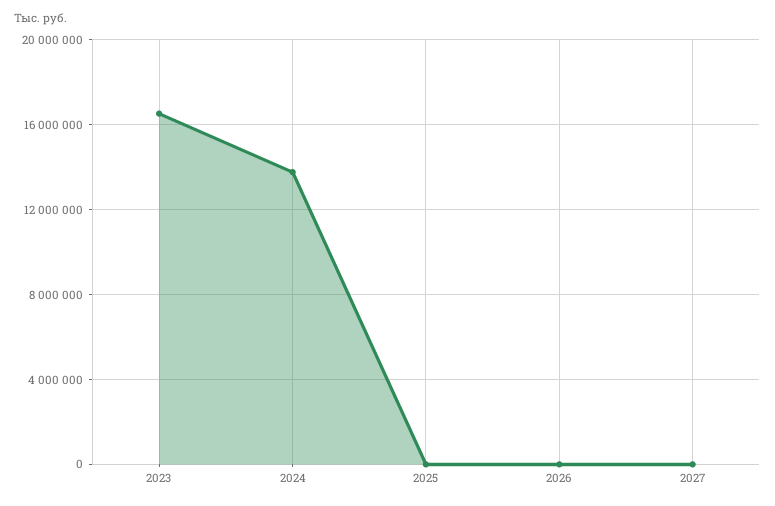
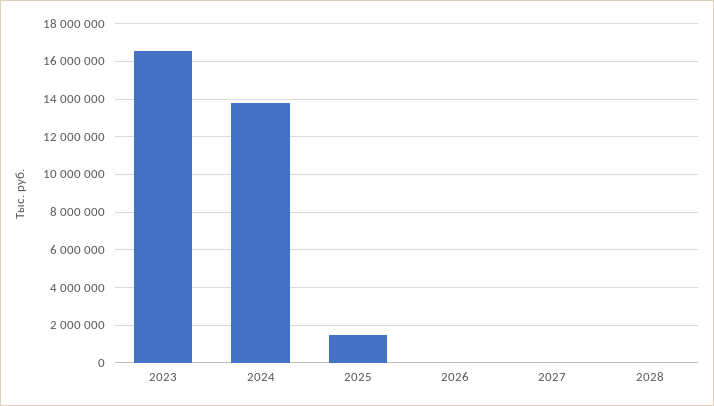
2025: 0 -> 1500000
2028: none -> 0

